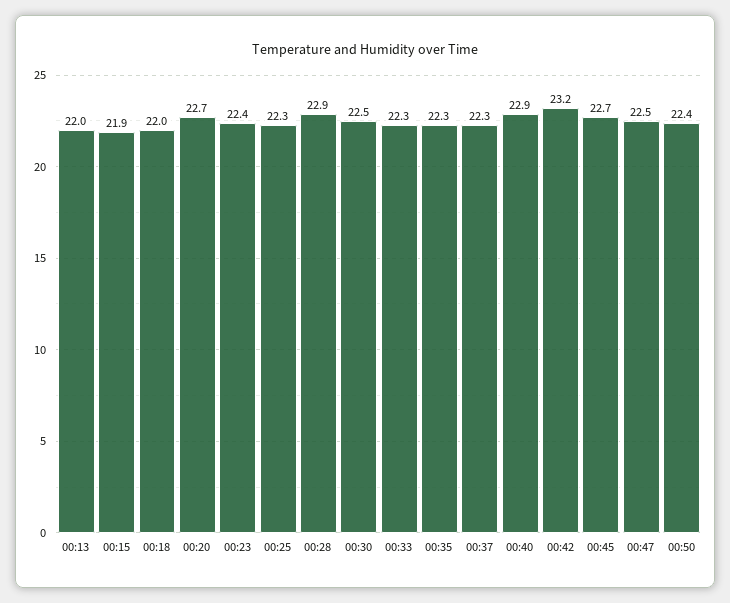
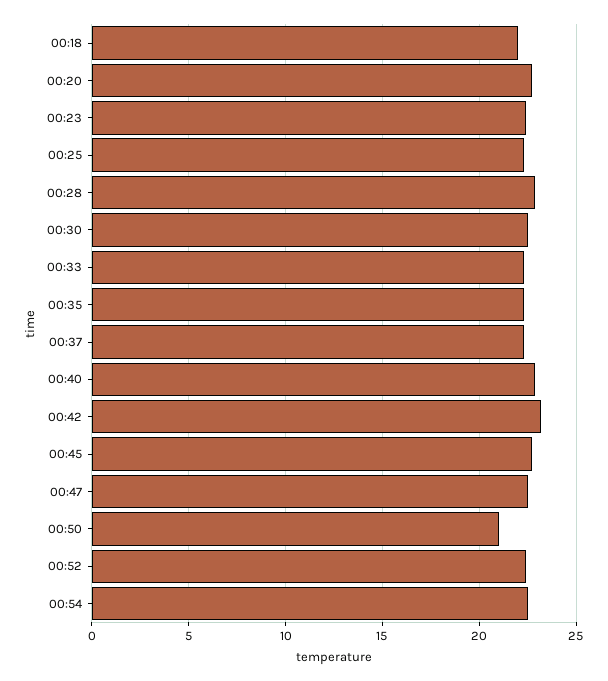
00:13: 22 -> none
00:15: 21.9 -> none
00:50: 22.4 -> 21
00:52: none -> 22.5
00:54: none -> 22.5

